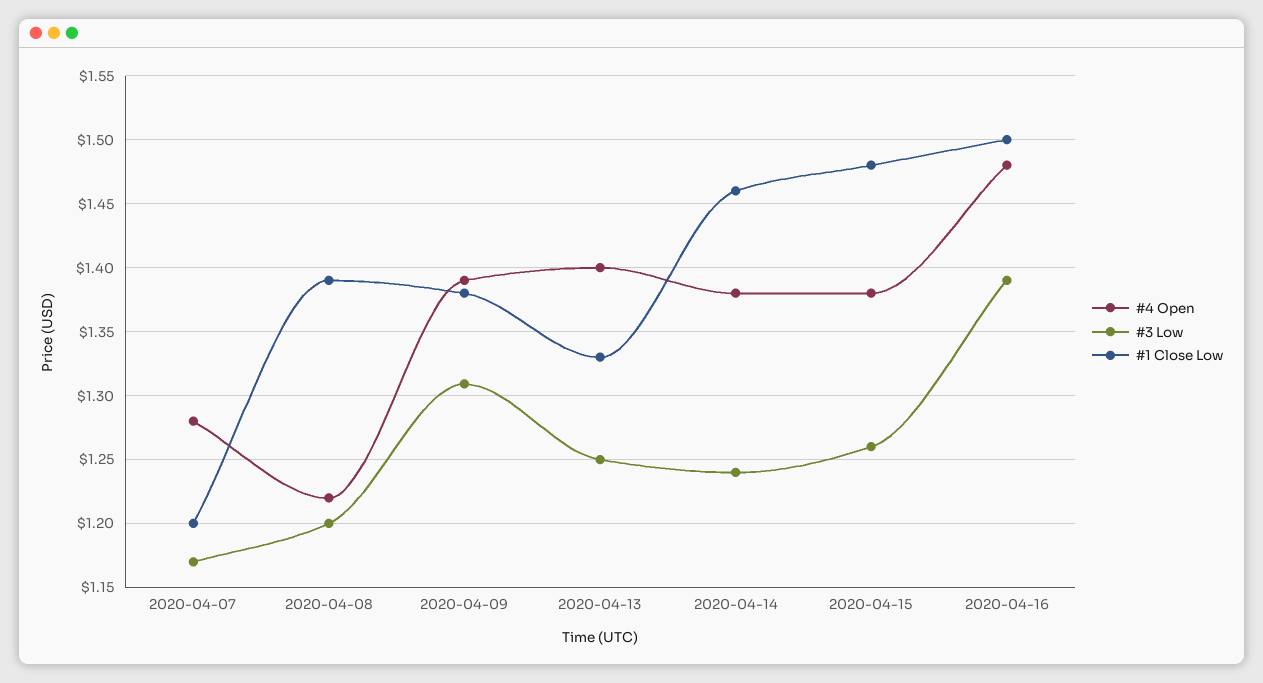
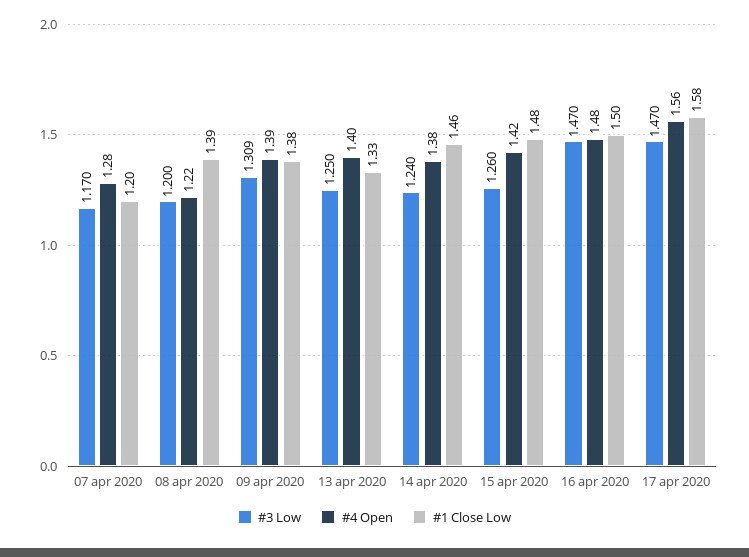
#4 Open, 2020-04-15: 1.38 -> 1.42
#3 Low, 2020-04-16: 1.39 -> 1.47
#3 Low, 17 apr 2020: none -> 1.47
#4 Open, 17 apr 2020: none -> 1.56
#1 Close Low, 17 apr 2020: none -> 1.58

